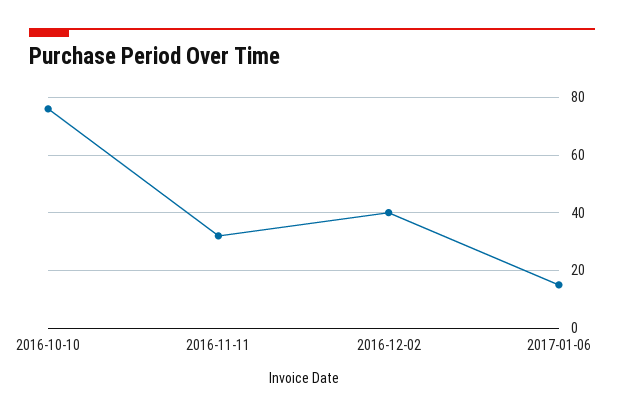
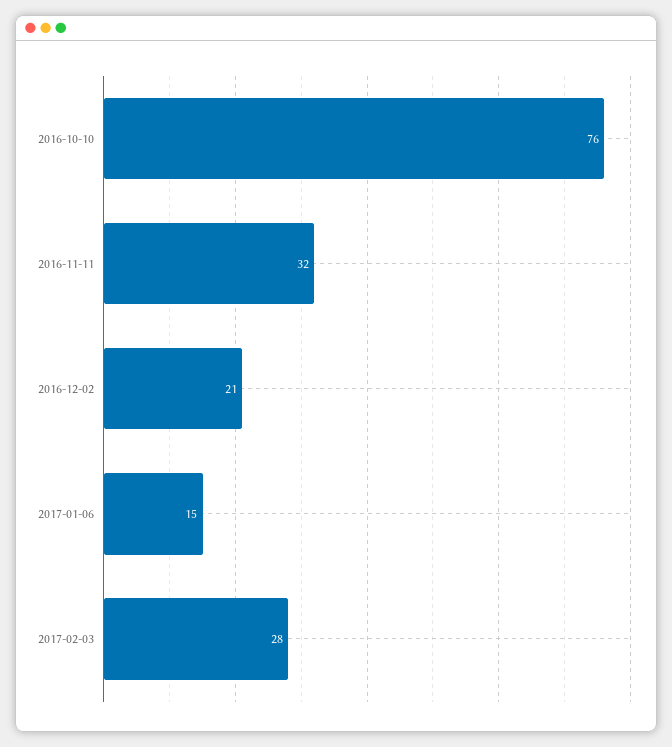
2016-12-02: 40 -> 21
2017-02-03: none -> 28

